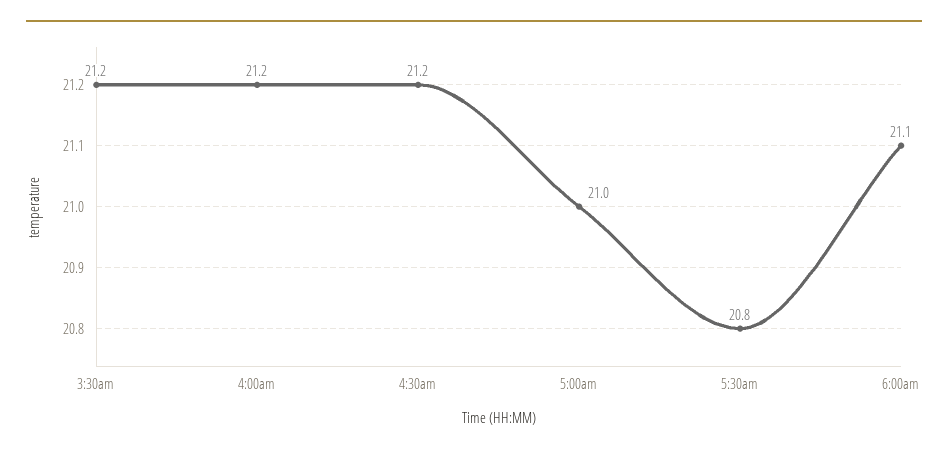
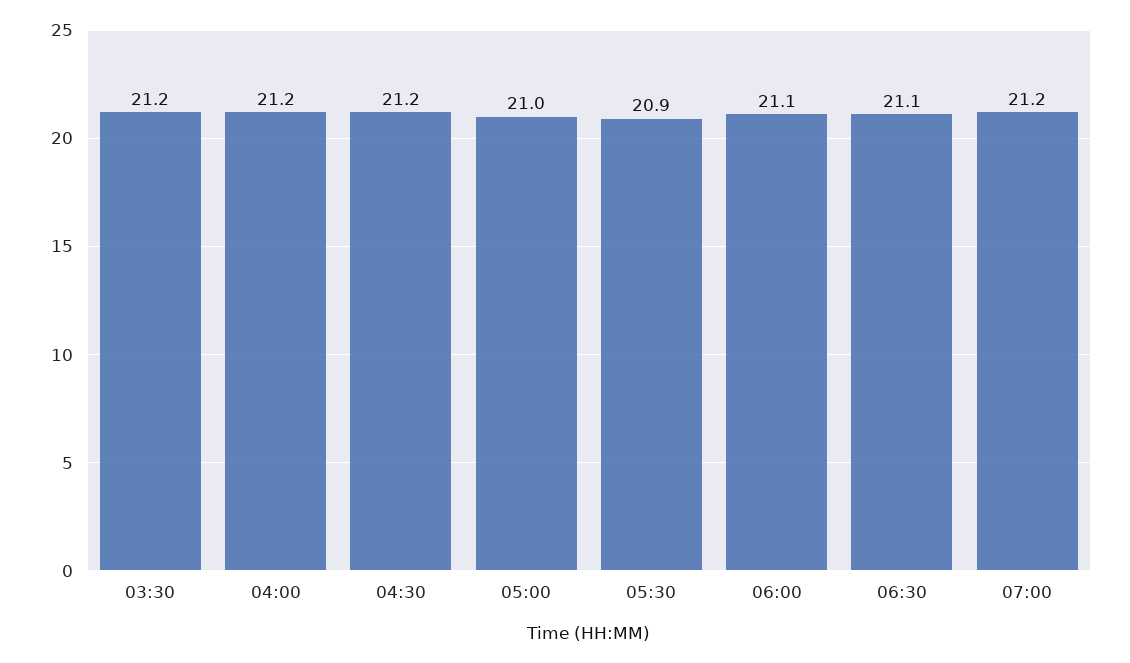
5:30am: 20.8 -> 20.9
06:30: none -> 21.1
07:00: none -> 21.2

